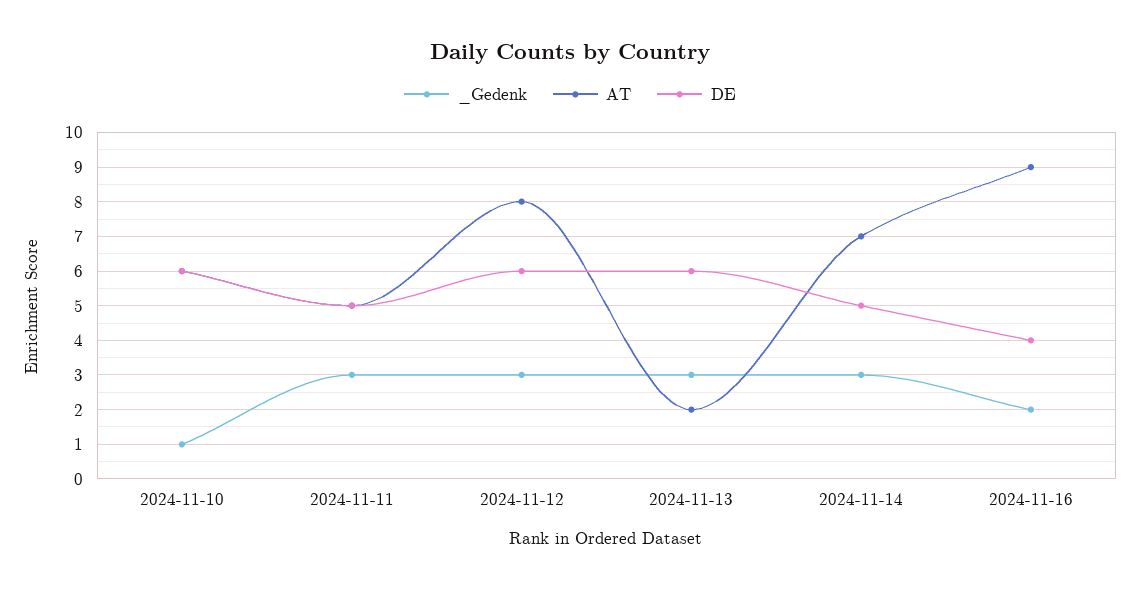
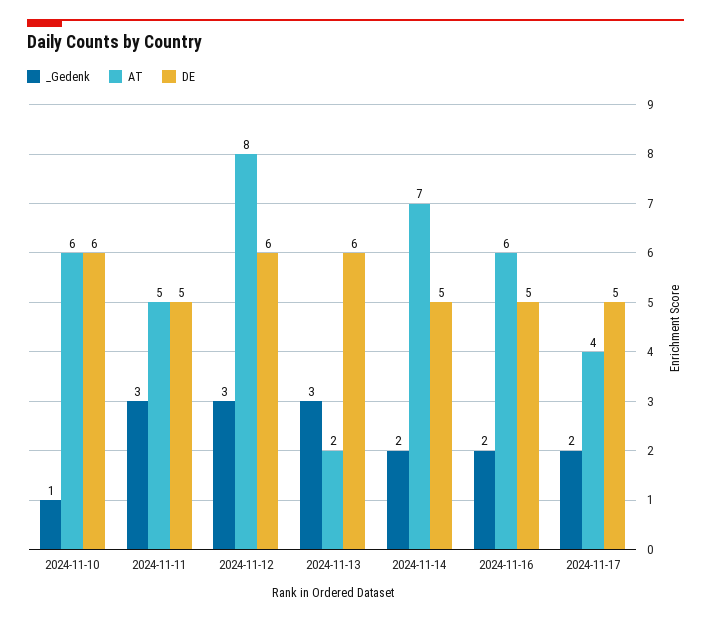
_Gedenk, 2024-11-14: 3 -> 2
AT, 2024-11-16: 9 -> 6
DE, 2024-11-16: 4 -> 5
_Gedenk, 2024-11-17: none -> 2
AT, 2024-11-17: none -> 4
DE, 2024-11-17: none -> 5

